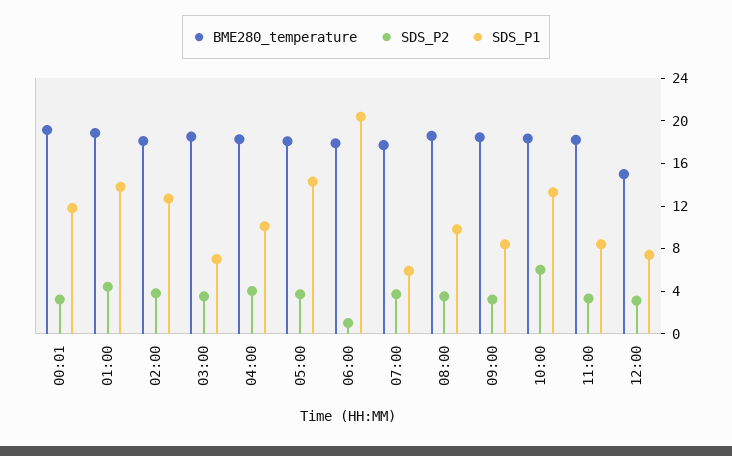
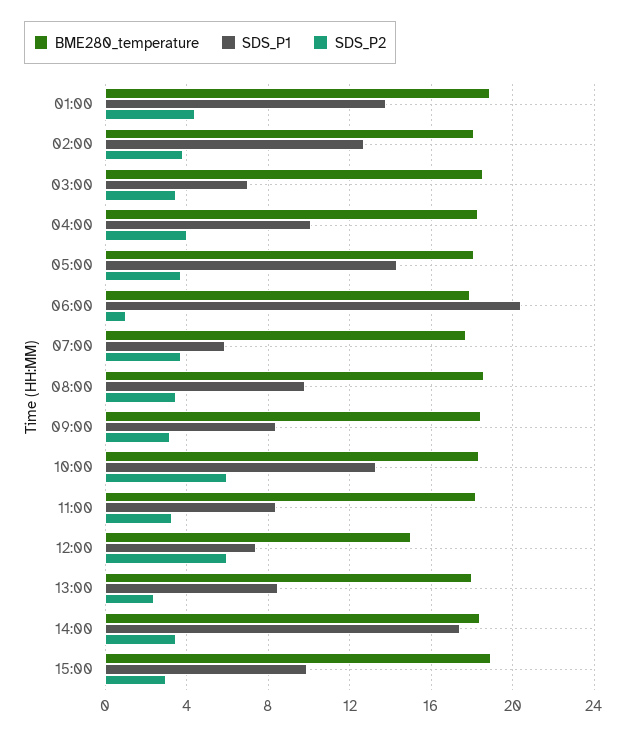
BME280_temperature, 00:01: 19 -> none
SDS_P2, 00:01: 3 -> none
SDS_P1, 00:01: 12 -> none
SDS_P2, 12:00: 3 -> 6
BME280_temperature, 13:00: none -> 18
SDS_P1, 13:00: none -> 8.5
SDS_P2, 13:00: none -> 2.5
BME280_temperature, 14:00: none -> 18.5
SDS_P1, 14:00: none -> 17.5
SDS_P2, 14:00: none -> 3.5
BME280_temperature, 15:00: none -> 19
SDS_P1, 15:00: none -> 10
SDS_P2, 15:00: none -> 3

